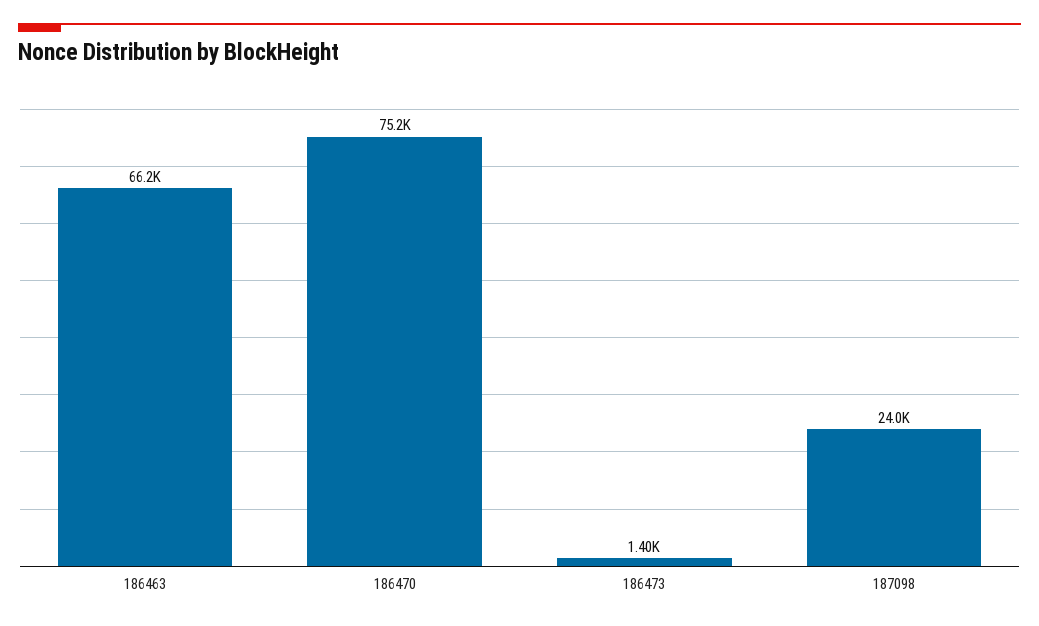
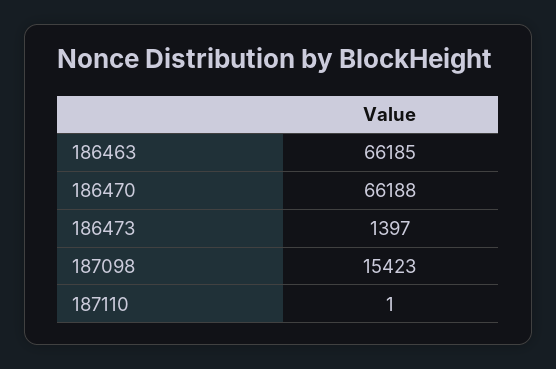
186470: 75200 -> 66188
187098: 24000 -> 15423
187110: none -> 1

